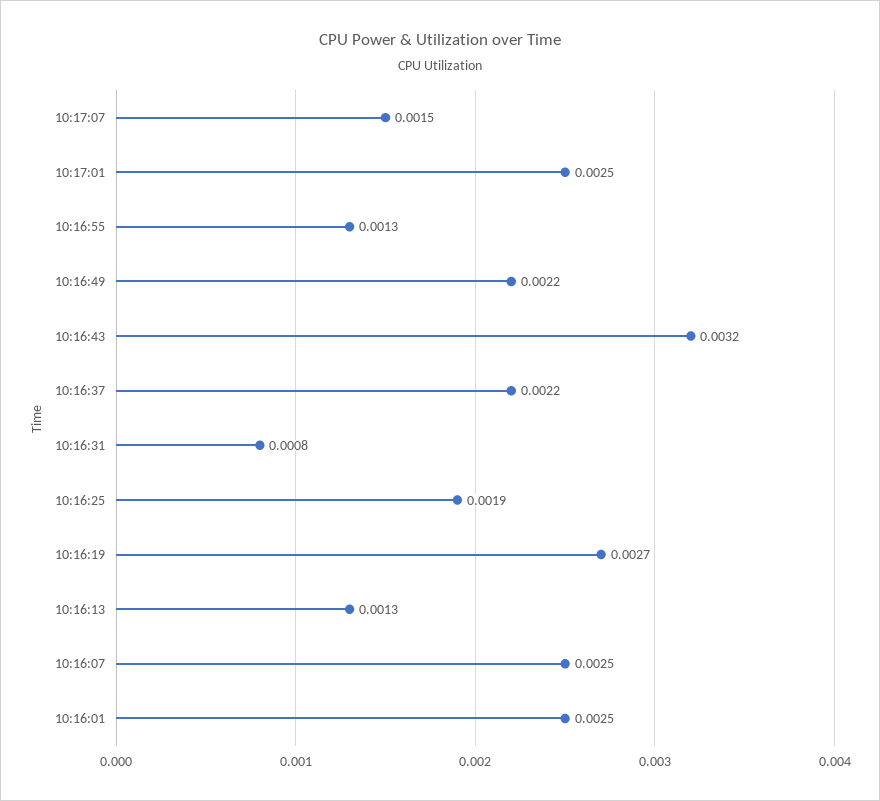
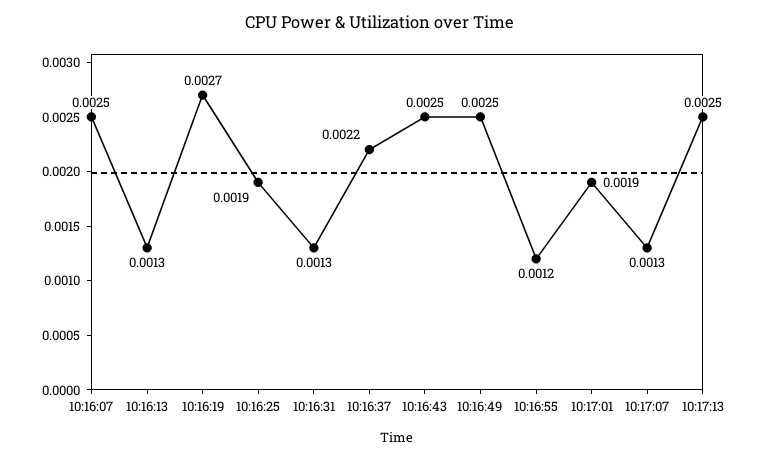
10:17:07: 0.0015 -> 0.0013
10:17:01: 0.0025 -> 0.0019
10:16:55: 0.0013 -> 0.0012
10:16:49: 0.0022 -> 0.0025
10:16:43: 0.0032 -> 0.0025
10:16:31: 0.0008 -> 0.0013
10:16:01: 0.0025 -> none
10:17:13: none -> 0.0025

